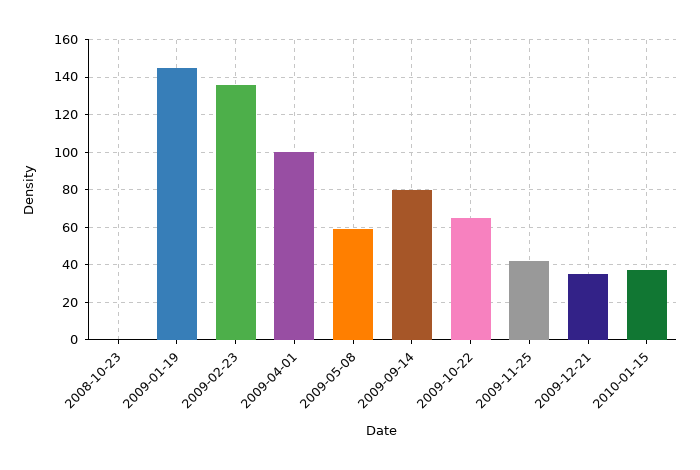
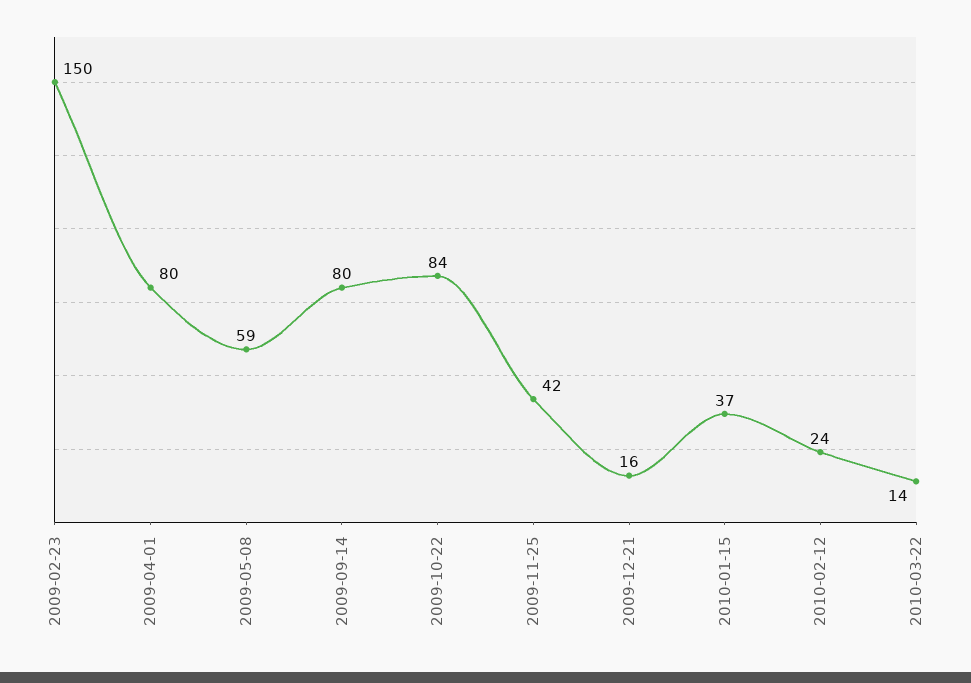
2008-10-23: 0 -> none
2009-01-19: 145 -> none
2009-02-23: 135 -> 150
2009-04-01: 100 -> 80
2009-10-22: 65 -> 84
2009-12-21: 35 -> 16
2010-02-12: none -> 24
2010-03-22: none -> 14

